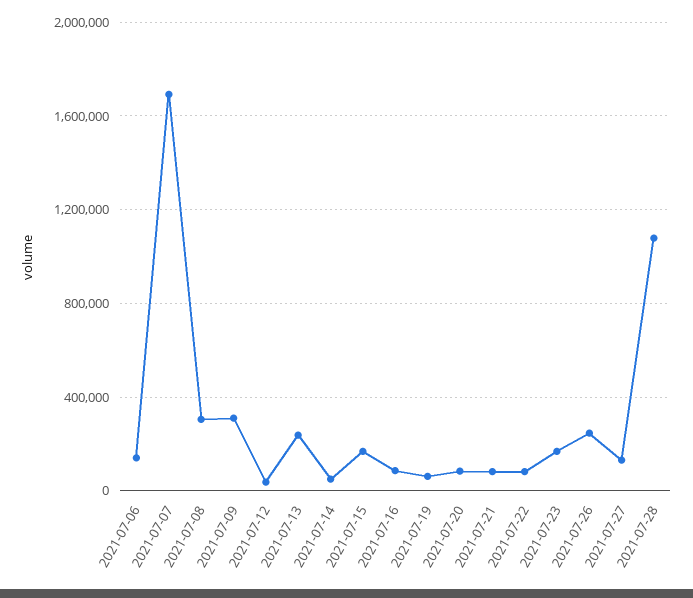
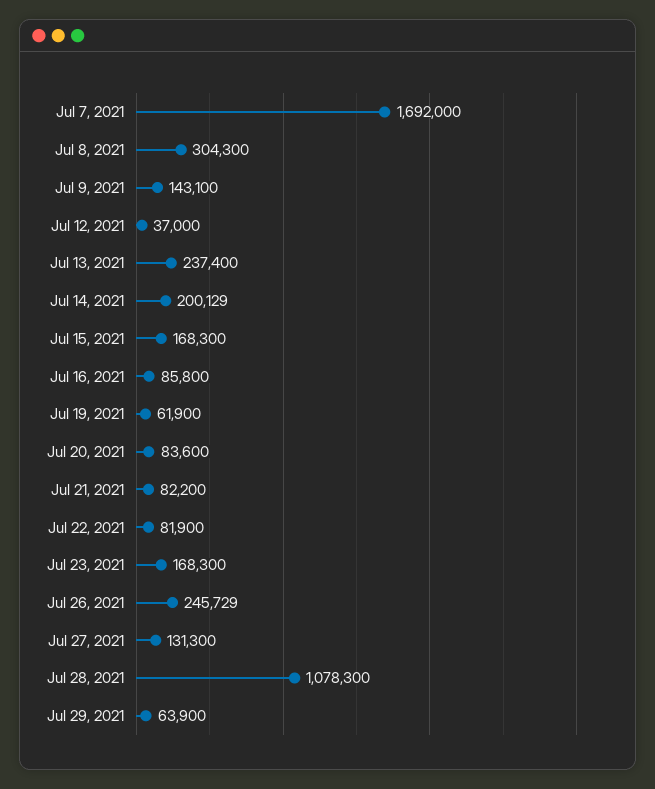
2021-07-06: 150000 -> none
2021-07-09: 300000 -> 143100
2021-07-14: 50000 -> 200129
Jul 29, 2021: none -> 63900

